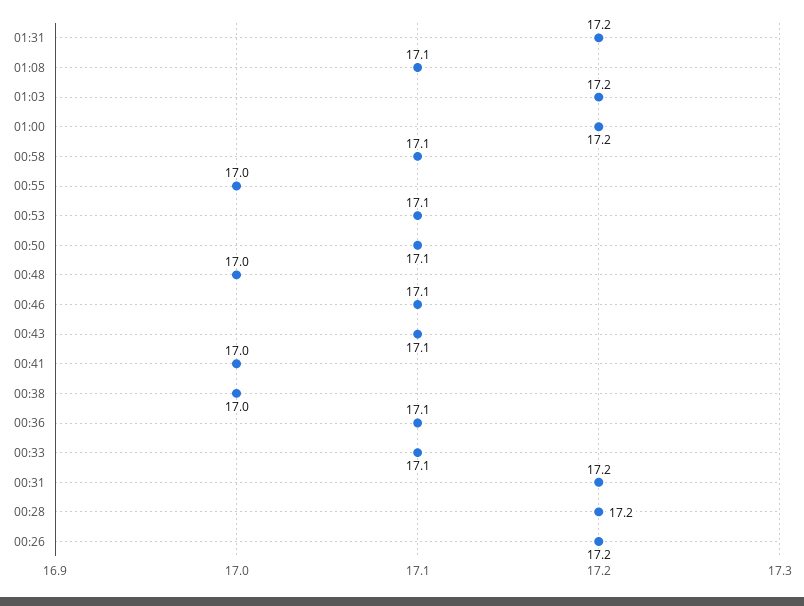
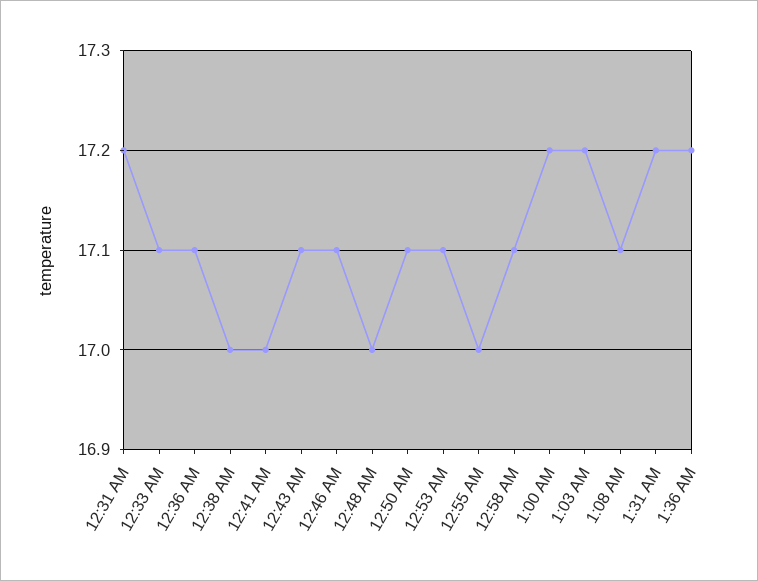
00:28: 17.2 -> none
00:26: 17.2 -> none
1:36 AM: none -> 17.2

